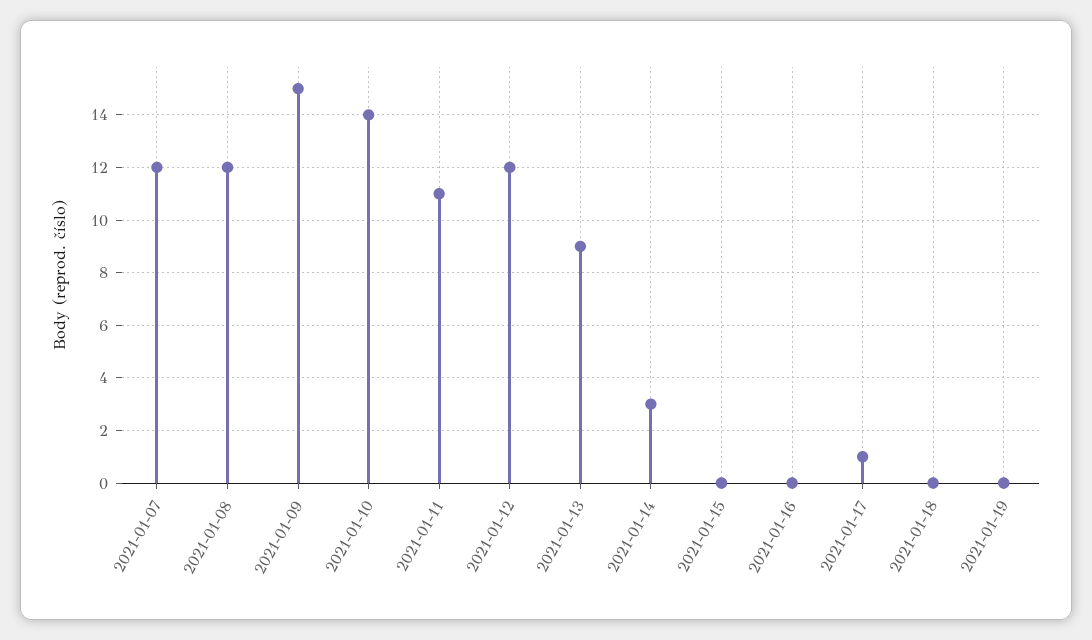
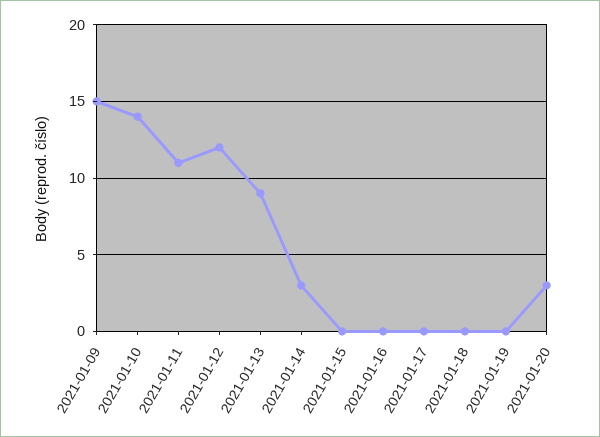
2021-01-07: 12 -> none
2021-01-08: 12 -> none
2021-01-17: 1 -> 0
2021-01-20: none -> 3

